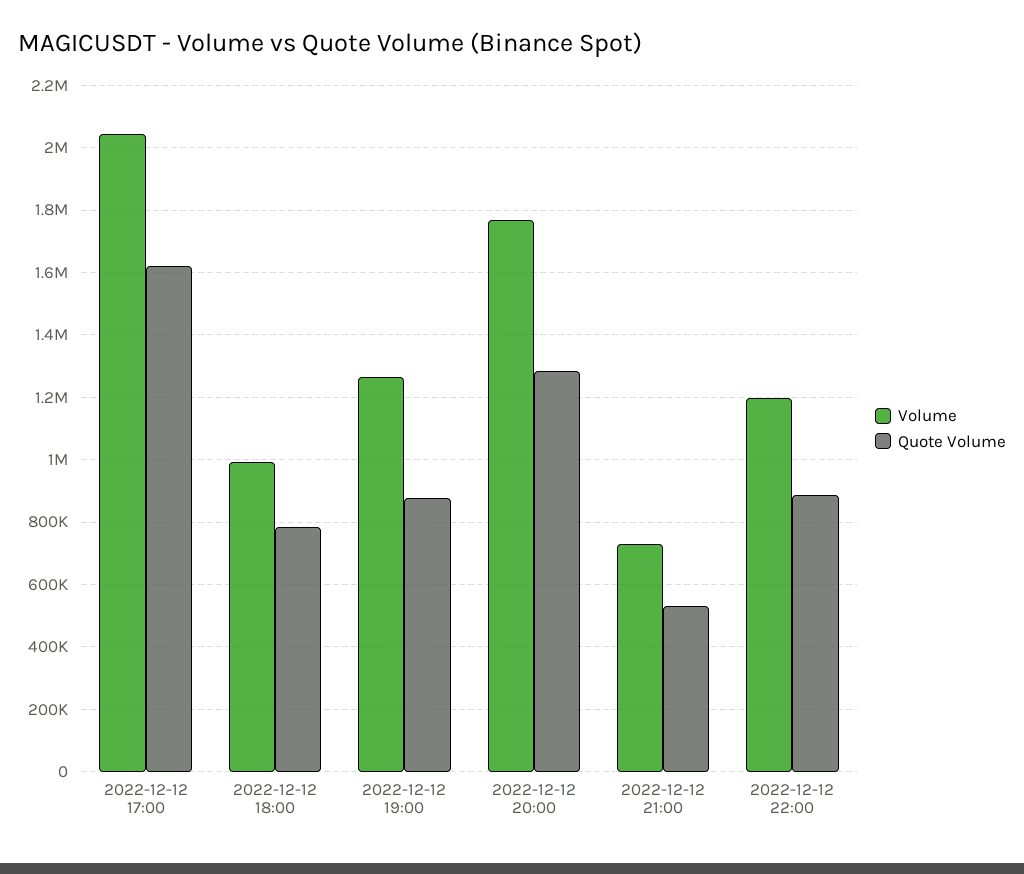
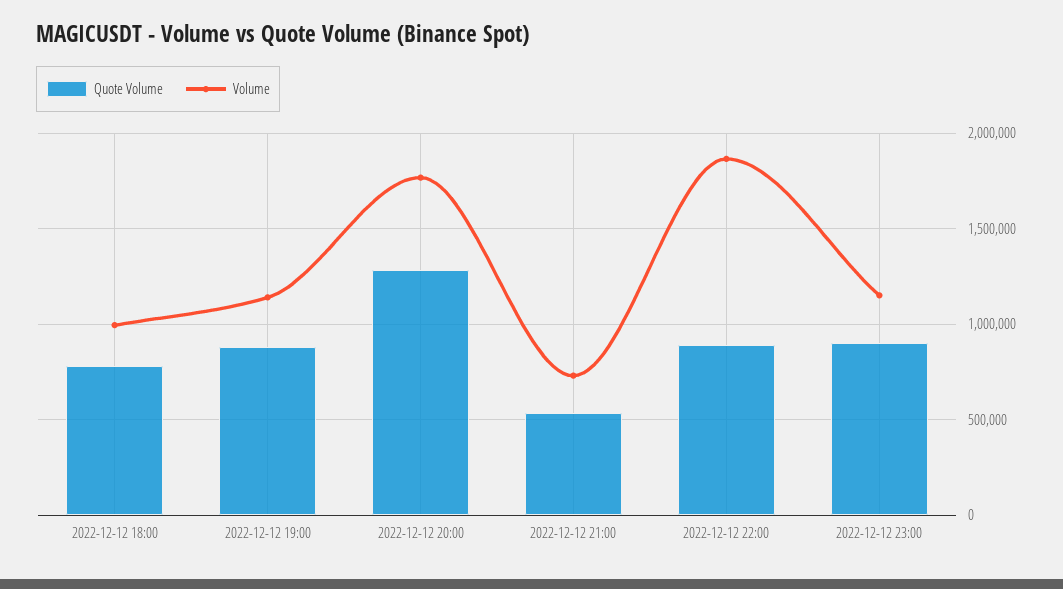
Volume, 2022-12-12 17:00: 2040000 -> none
Quote Volume, 2022-12-12 17:00: 1620000 -> none
Volume, 2022-12-12 19:00: 1260000 -> 1150000
Volume, 2022-12-12 22:00: 1200000 -> 1850000
Quote Volume, 2022-12-12 23:00: none -> 900000
Volume, 2022-12-12 23:00: none -> 1150000

